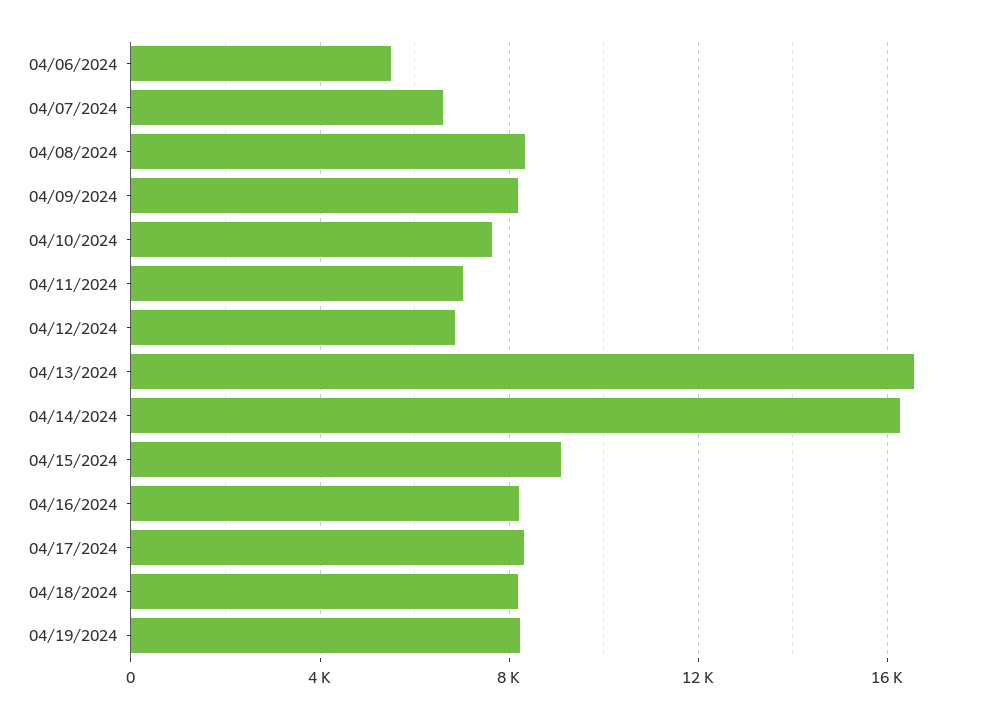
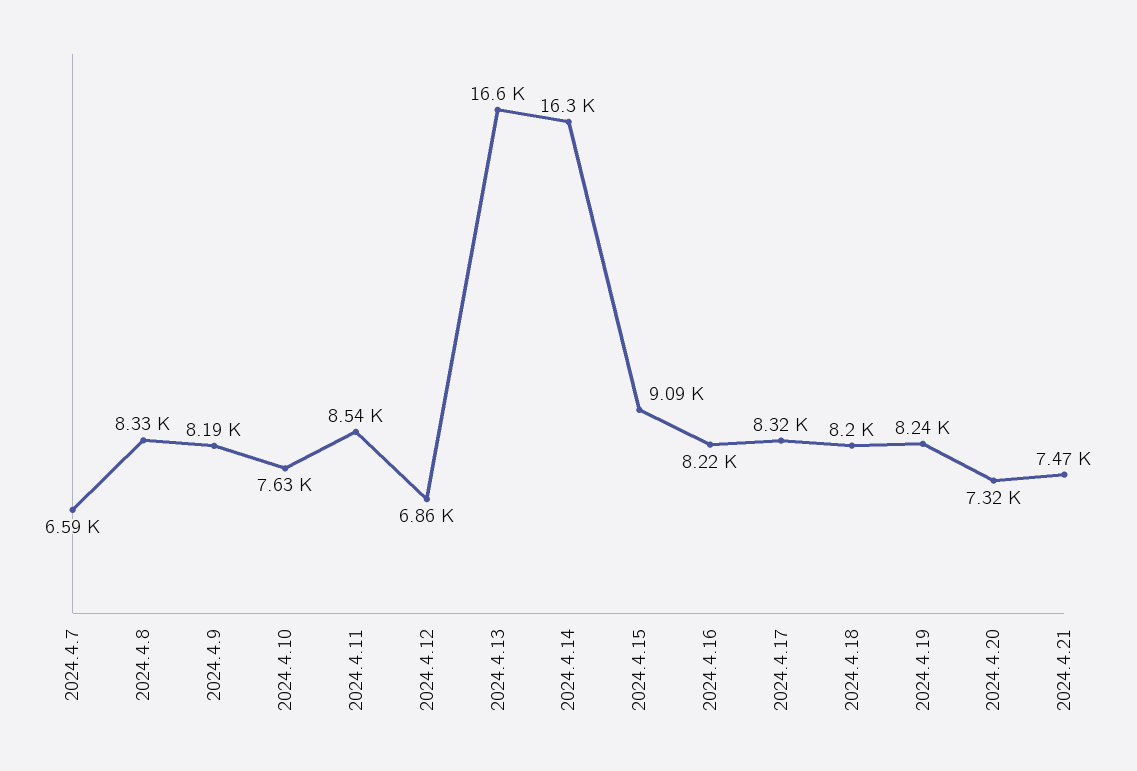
04/06/2024: 5500 -> none
04/11/2024: 7000 -> 8540
2024.4.20: none -> 7320
2024.4.21: none -> 7470

